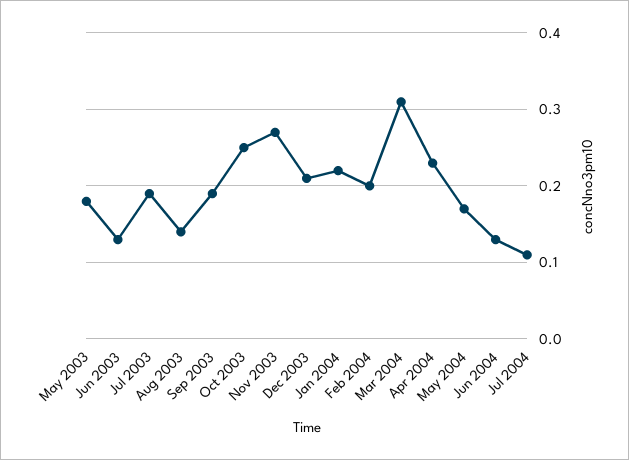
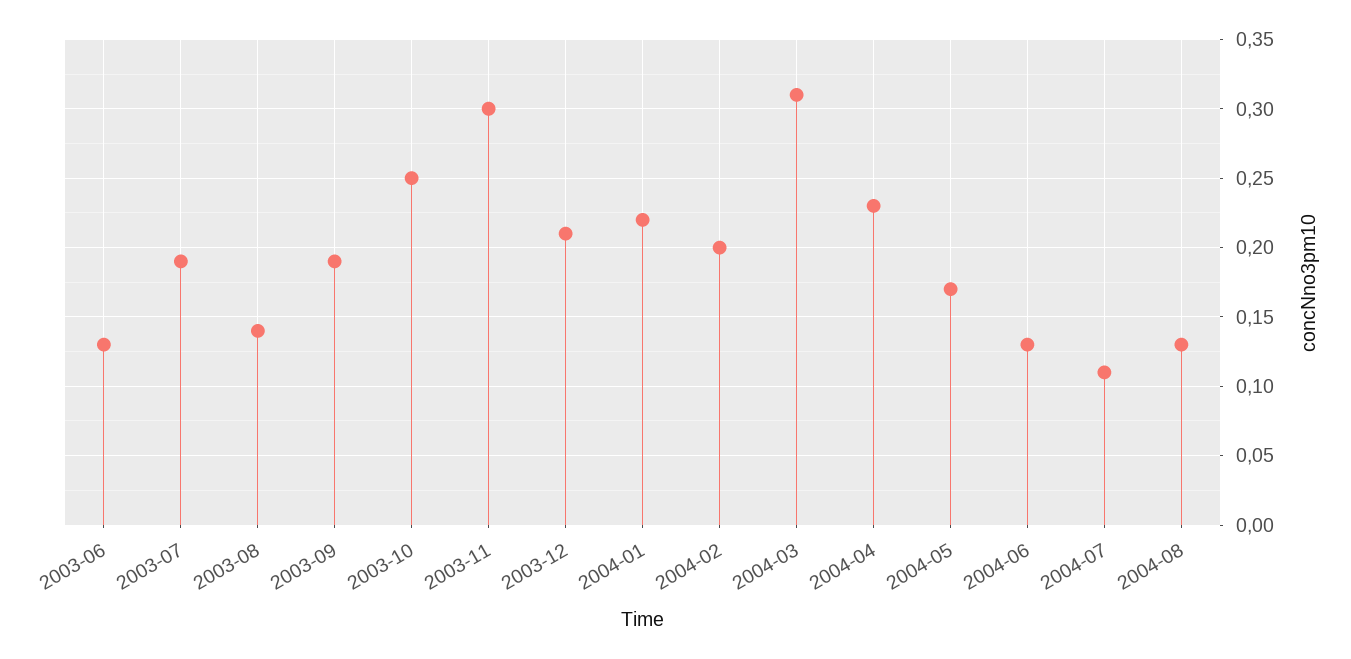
May 2003: 0.18 -> none
Nov 2003: 0.27 -> 0.3
2004-08: none -> 0.13

